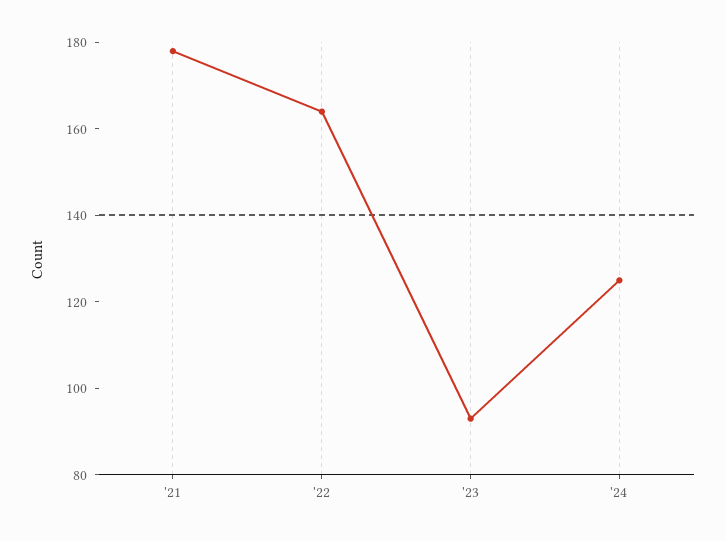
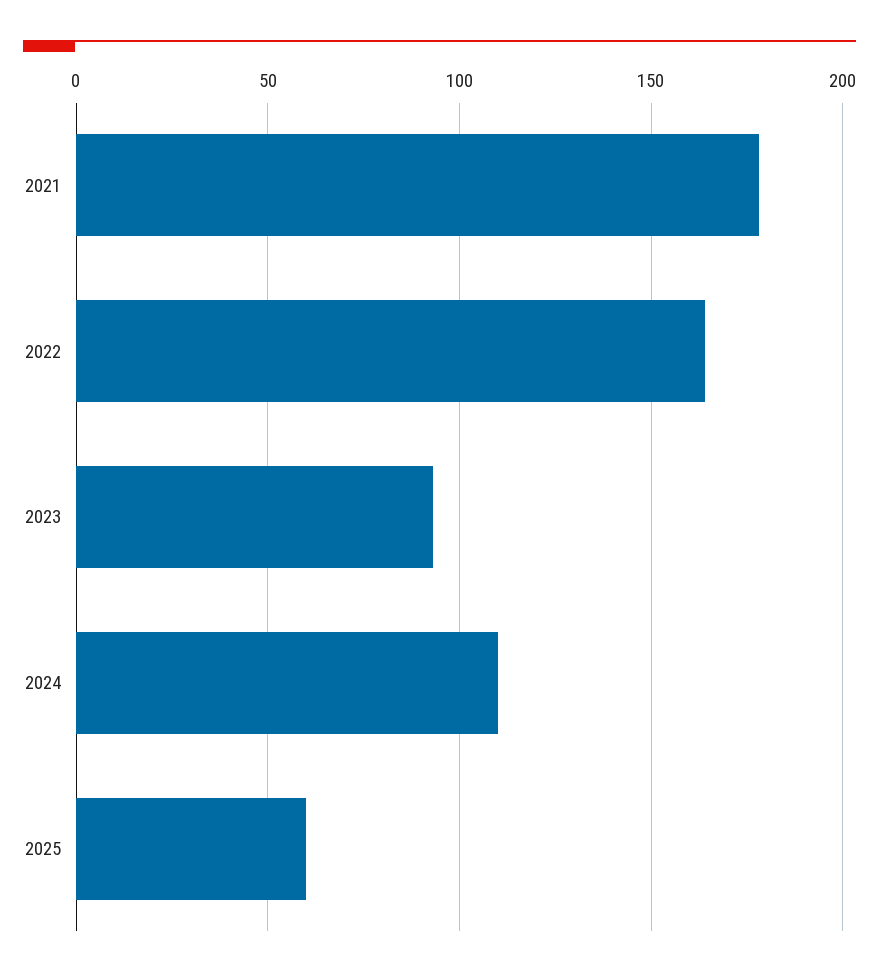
'24: 125 -> 110
2025: none -> 60

